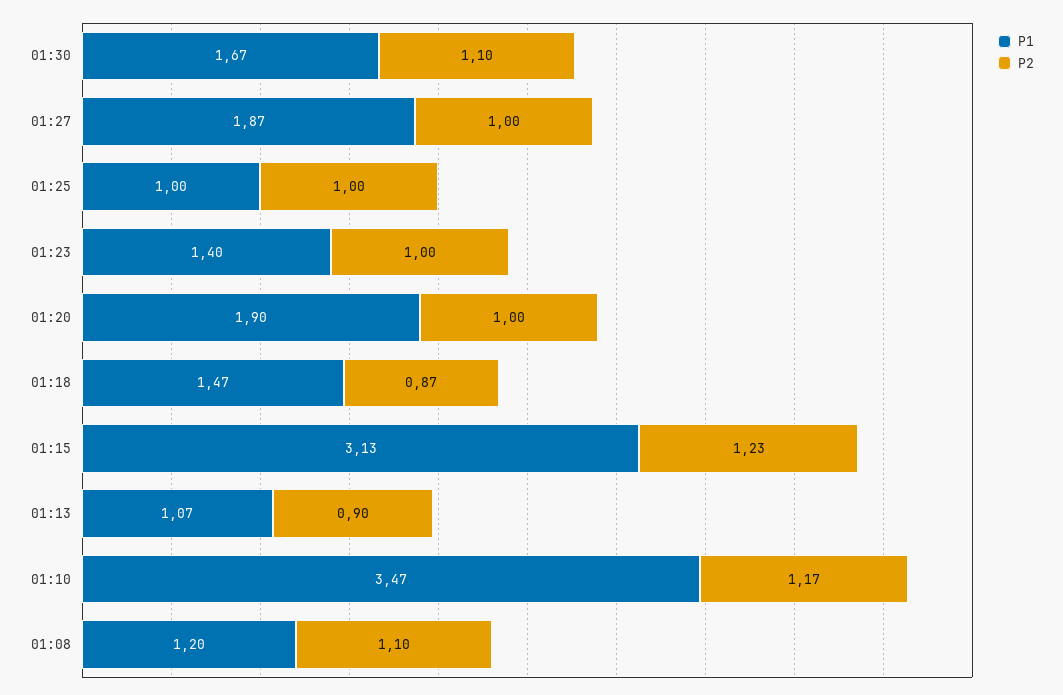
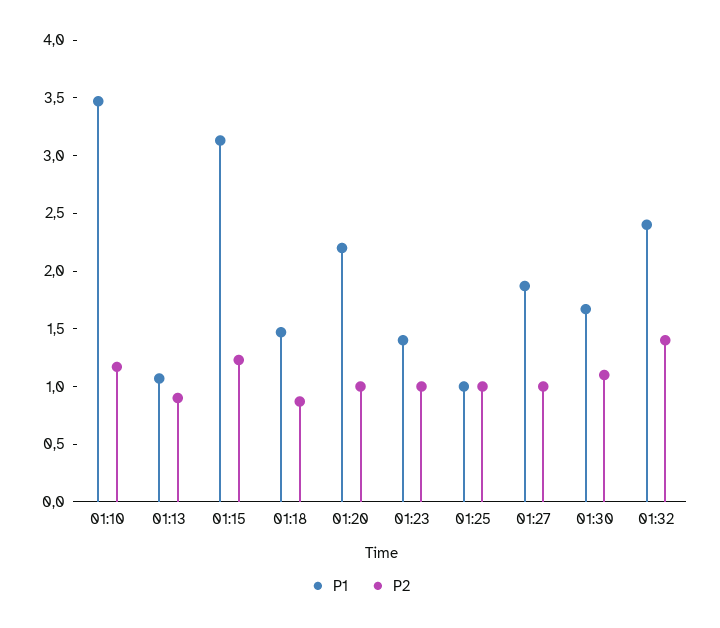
P1, 01:20: 1.9 -> 2.2
P1, 01:08: 1.2 -> none
P2, 01:08: 1.1 -> none
P1, 01:32: none -> 2.4
P2, 01:32: none -> 1.4

